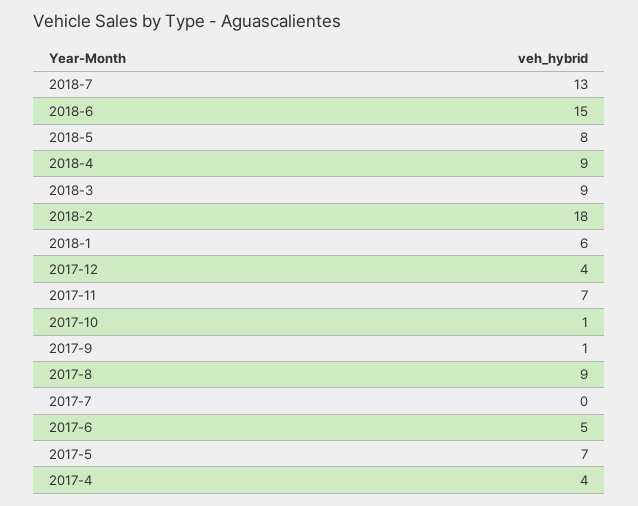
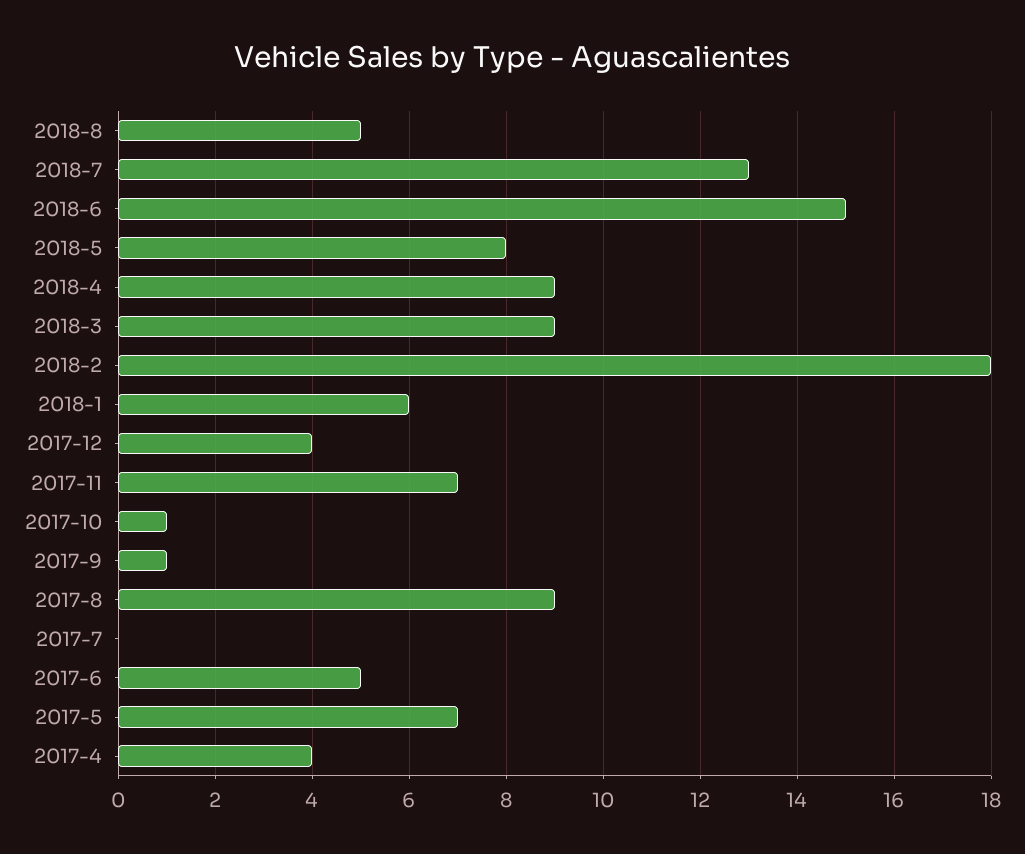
2018-8: none -> 5

